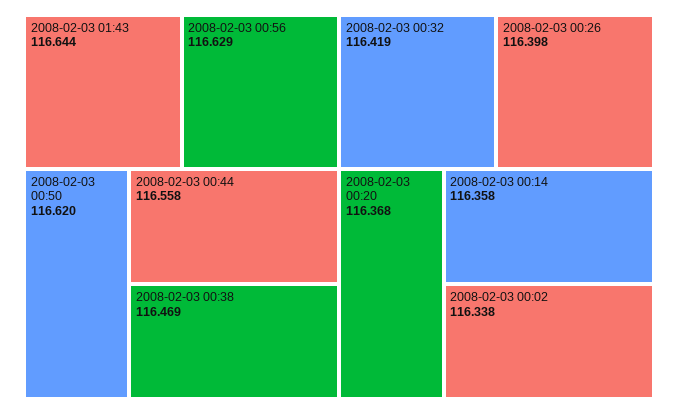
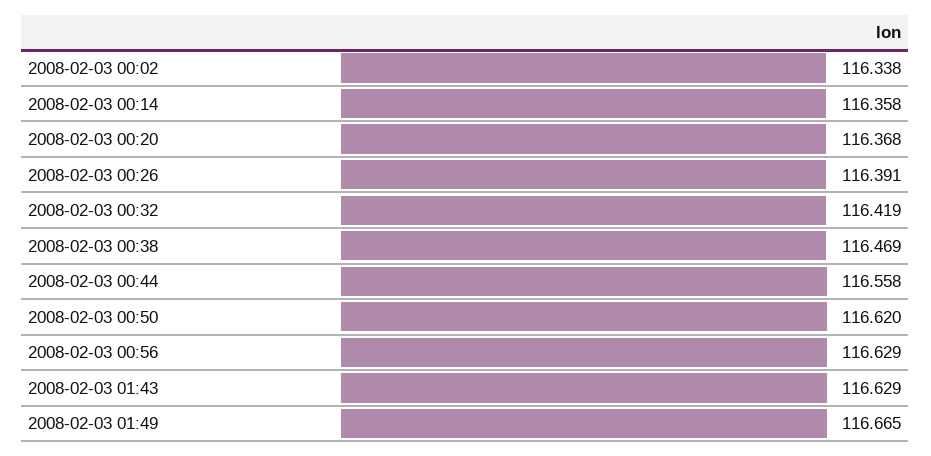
2008-02-03 01:43: 116.644 -> 116.629
2008-02-03 00:26: 116.398 -> 116.391
2008-02-03 01:49: none -> 116.665

